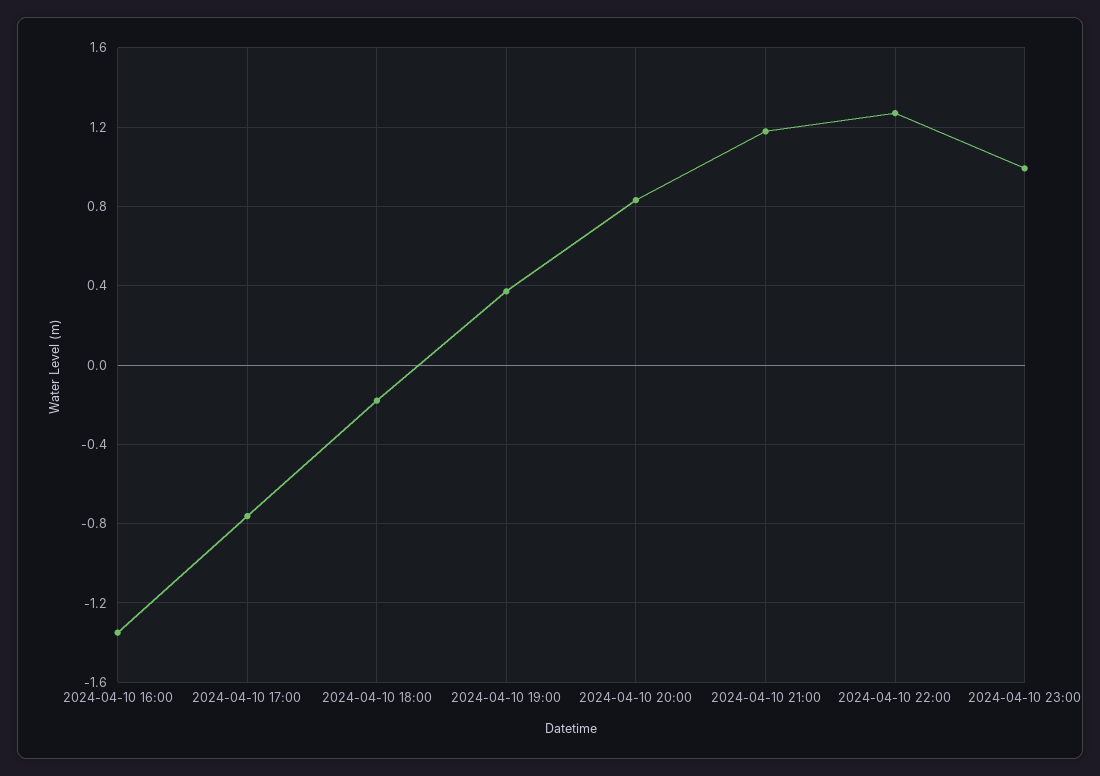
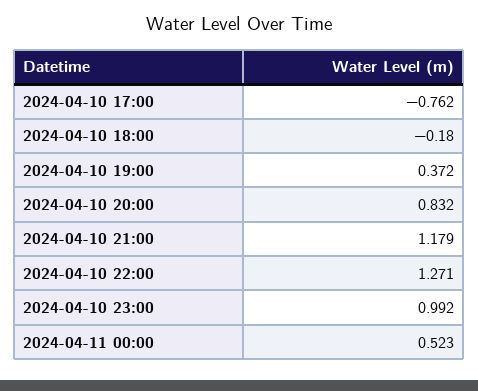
2024-04-10 16:00: -1.35 -> none
2024-04-11 00:00: none -> 0.523

